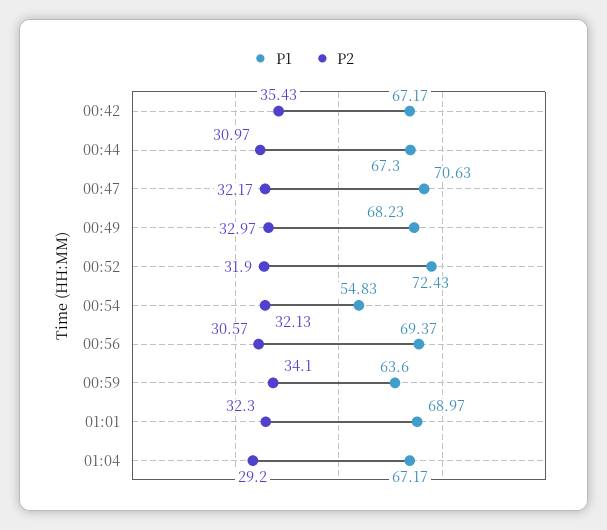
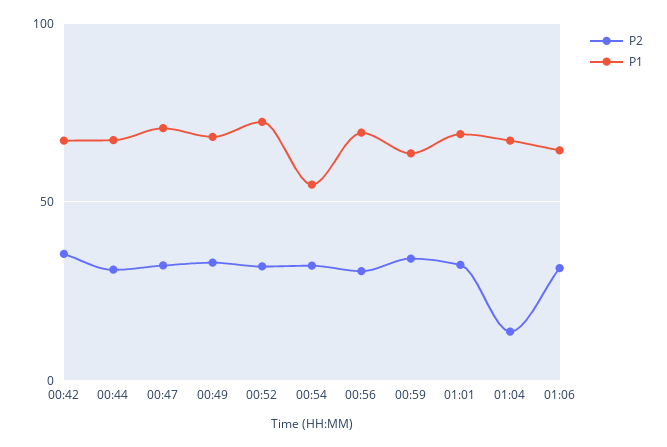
P2, 01:04: 29.2 -> 15
P2, 01:06: none -> 30
P1, 01:06: none -> 65

